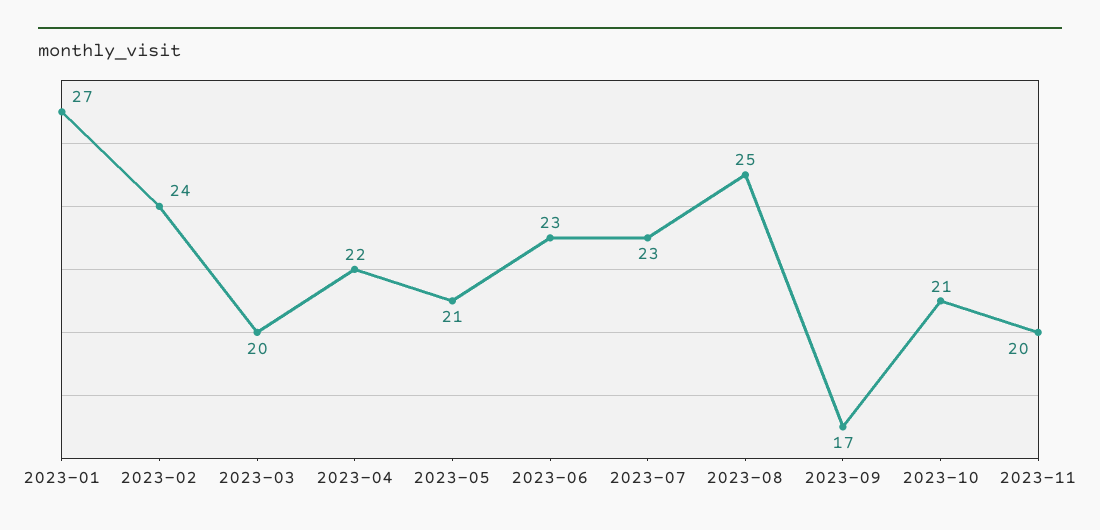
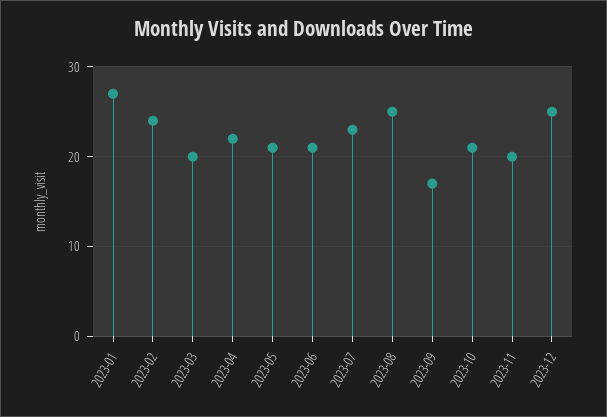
2023-06: 23 -> 21
2023-12: none -> 25

